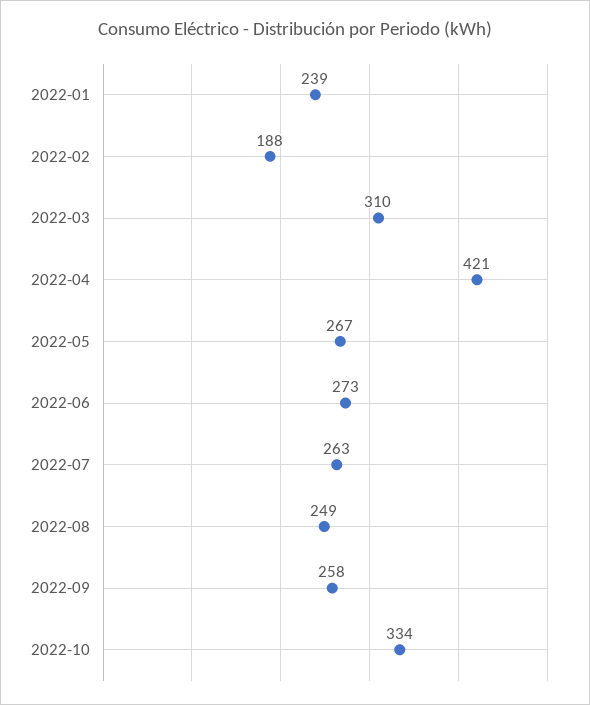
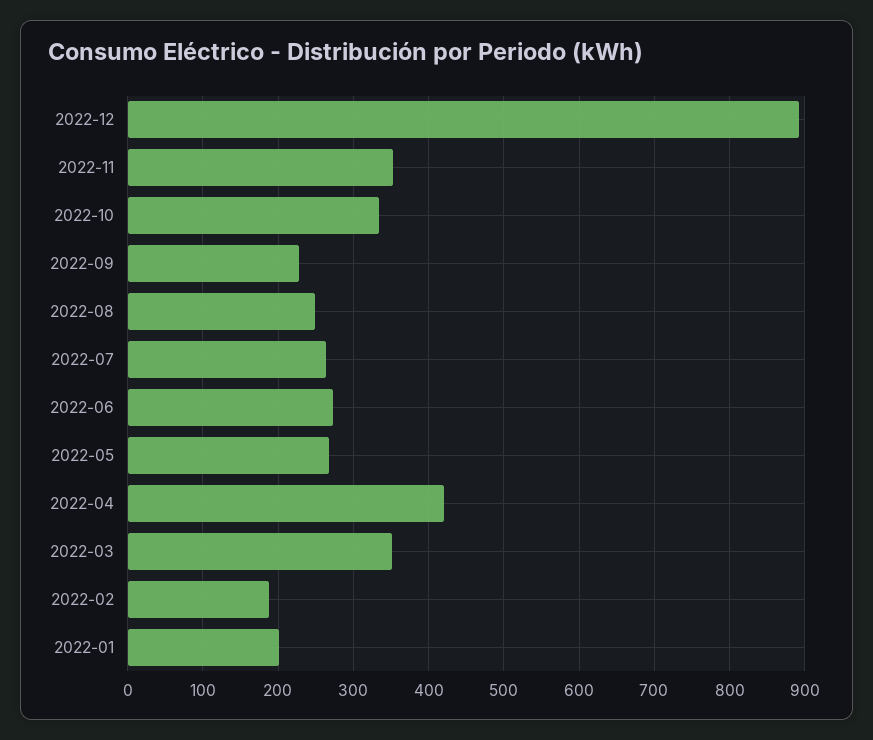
2022-01: 239 -> 200
2022-03: 310 -> 350
2022-09: 258 -> 230
2022-12: none -> 890
2022-11: none -> 350

